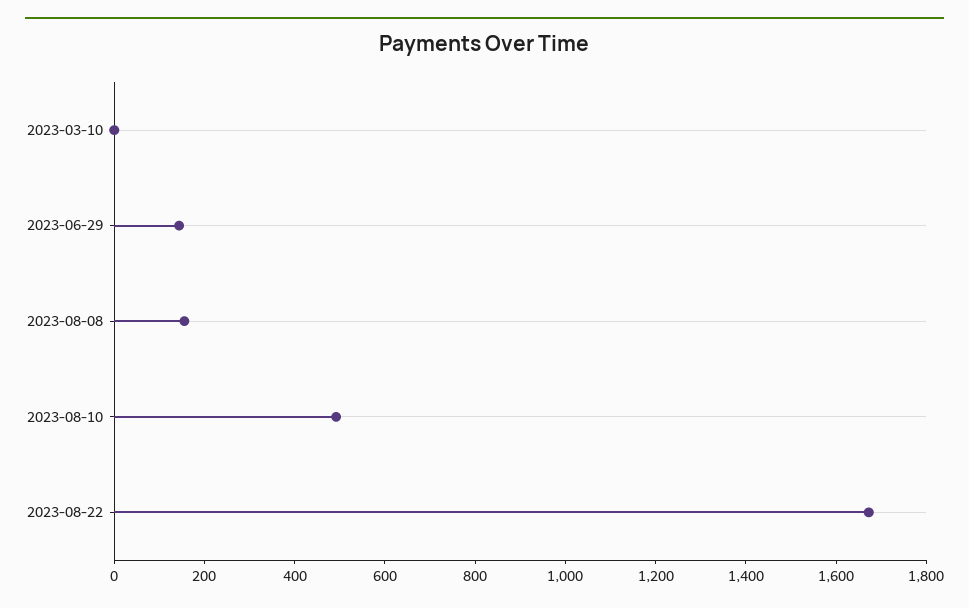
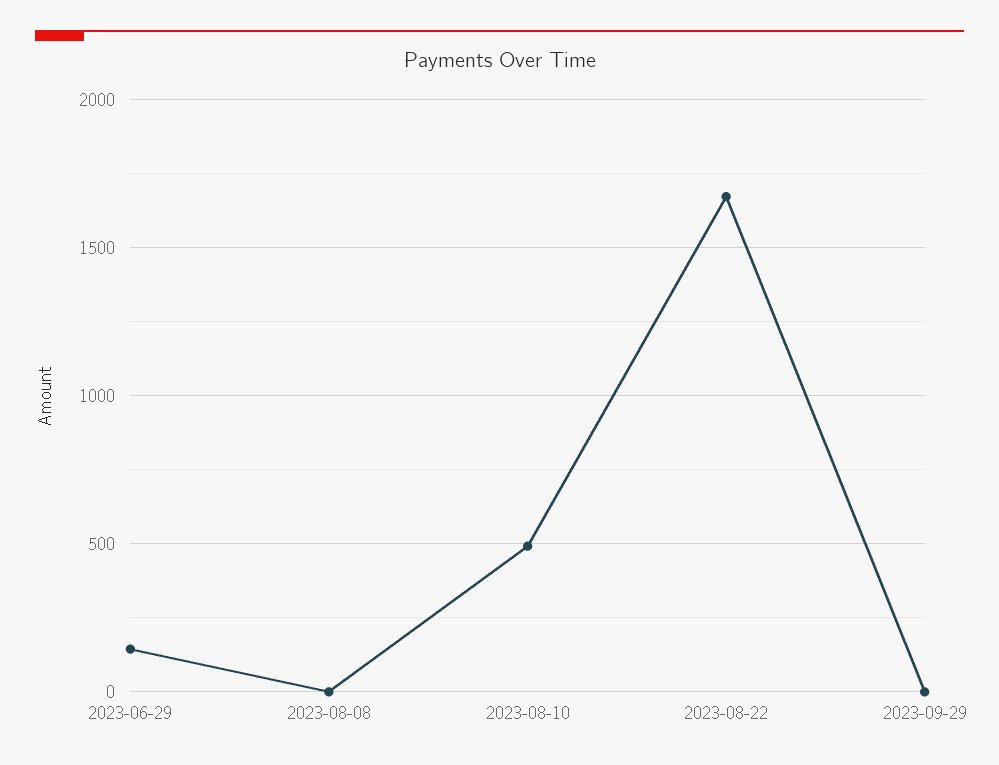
2023-03-10: 0 -> none
2023-08-08: 150 -> 0
2023-09-29: none -> 0

